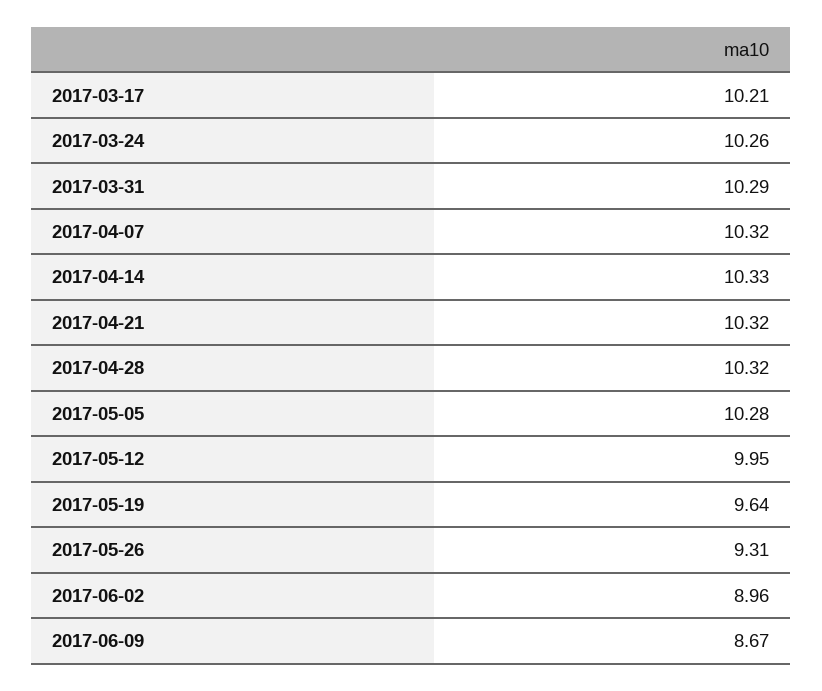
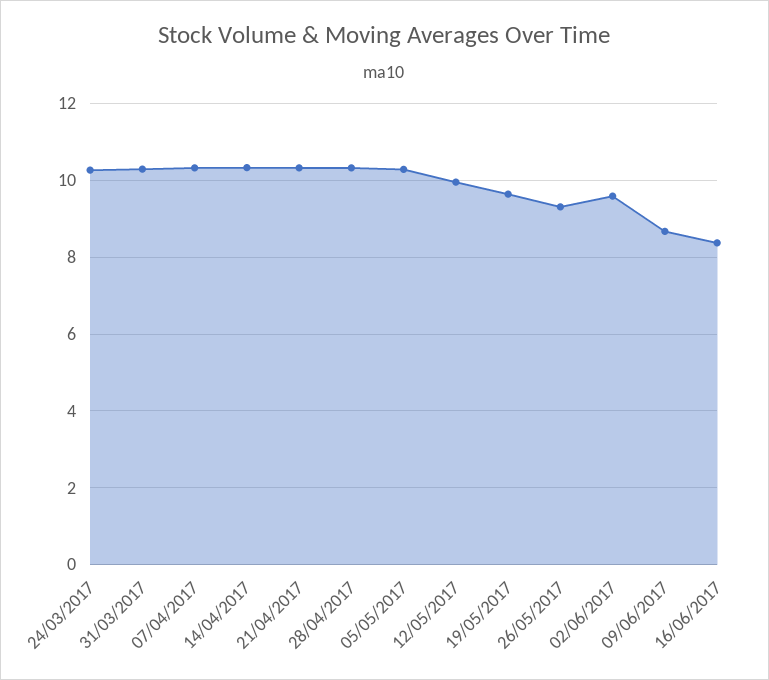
2017-03-17: 10.21 -> none
2017-06-02: 8.96 -> 9.6
16/06/2017: none -> 8.4

